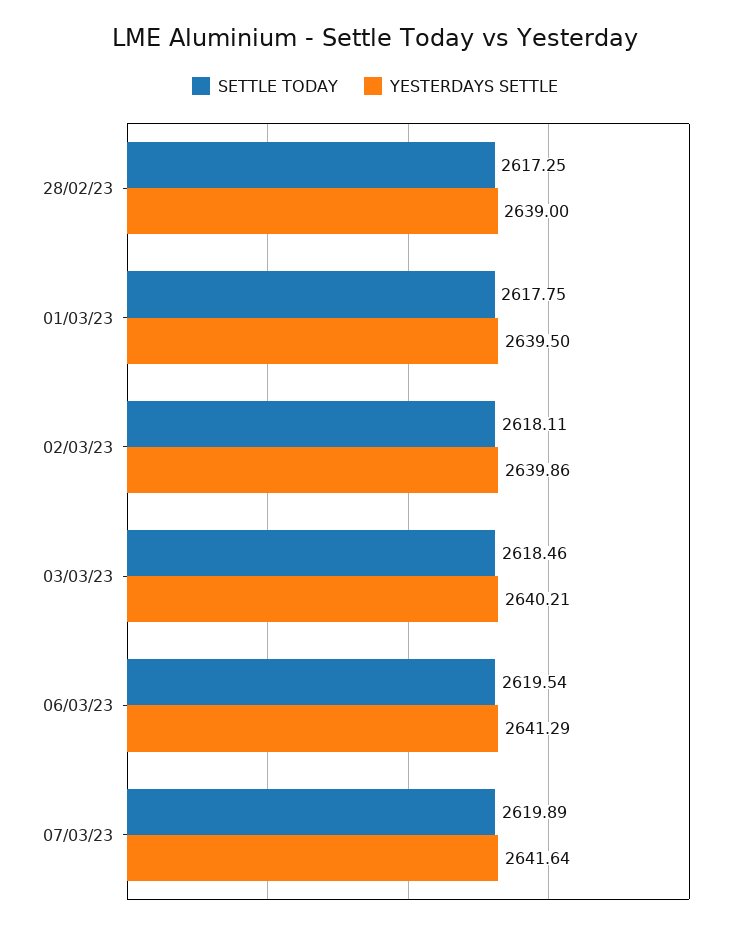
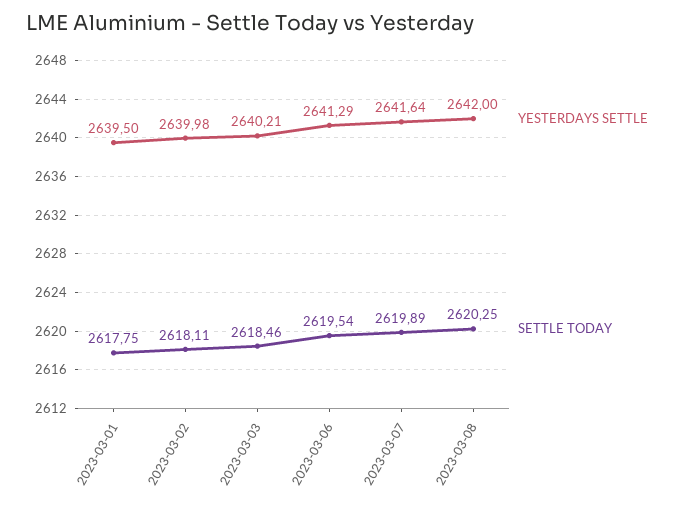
SETTLE TODAY, 28/02/23: 2617.25 -> none
YESTERDAYS SETTLE, 28/02/23: 2639 -> none
YESTERDAYS SETTLE, 02/03/23: 2639.86 -> 2639.98
YESTERDAYS SETTLE, 2023-03-08: none -> 2642
SETTLE TODAY, 2023-03-08: none -> 2620.25

